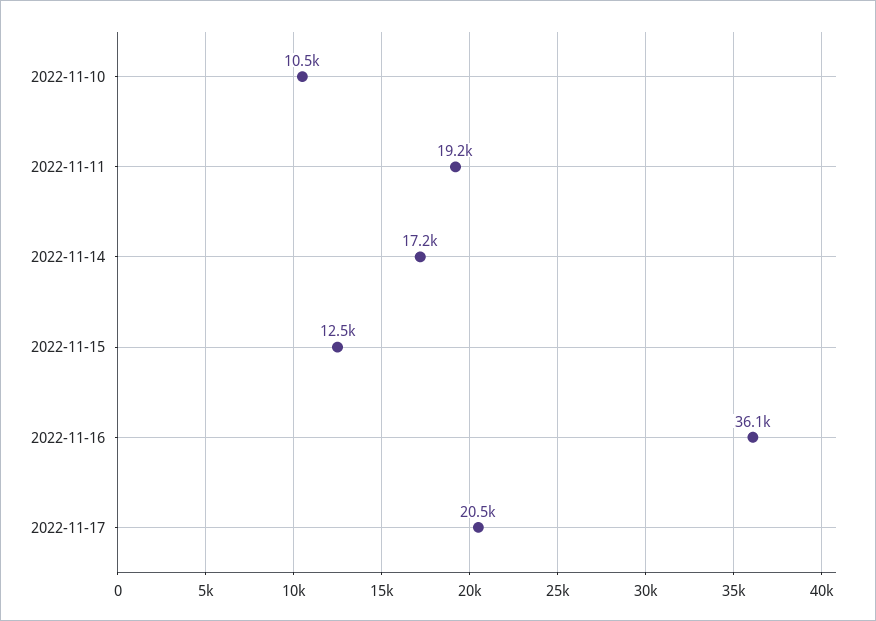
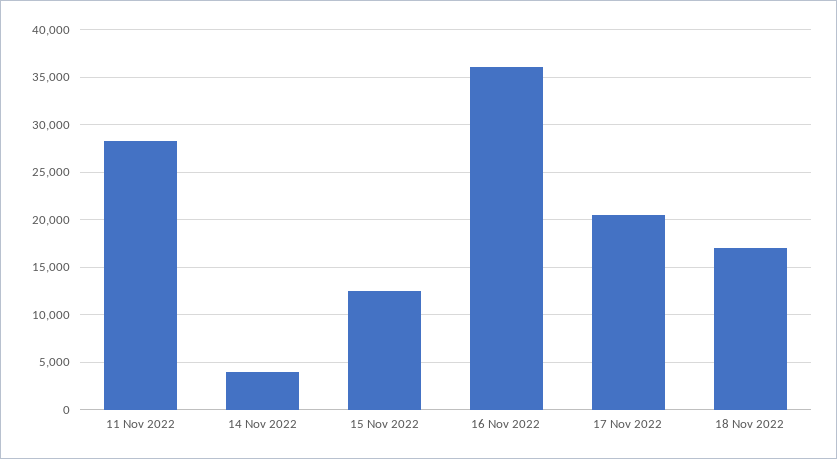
2022-11-10: 10500 -> none
2022-11-11: 19200 -> 28000
2022-11-14: 17200 -> 4000
18 Nov 2022: none -> 17000

